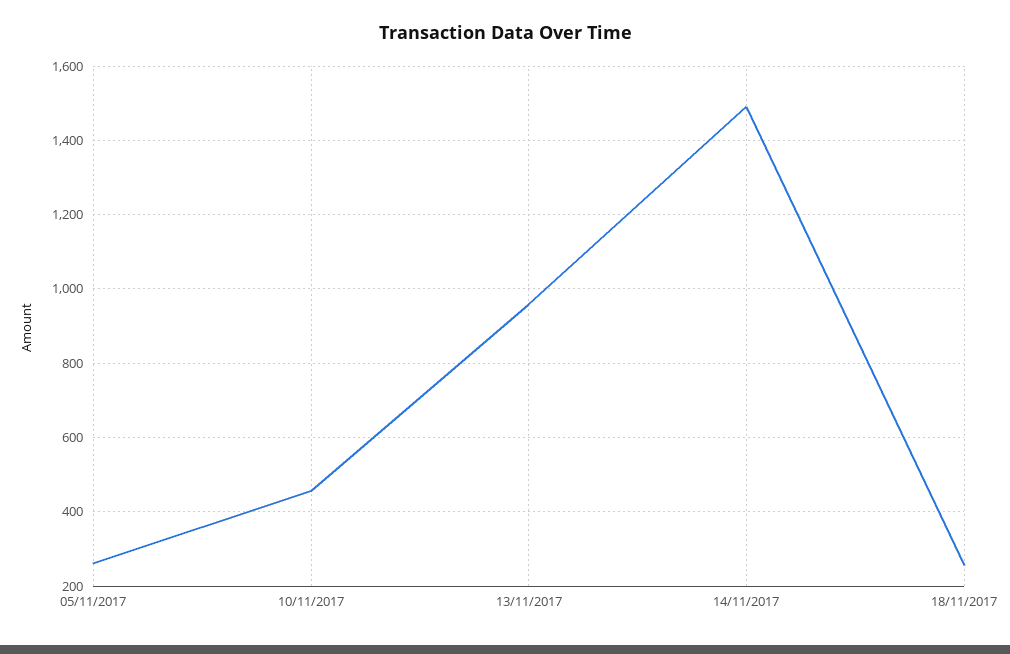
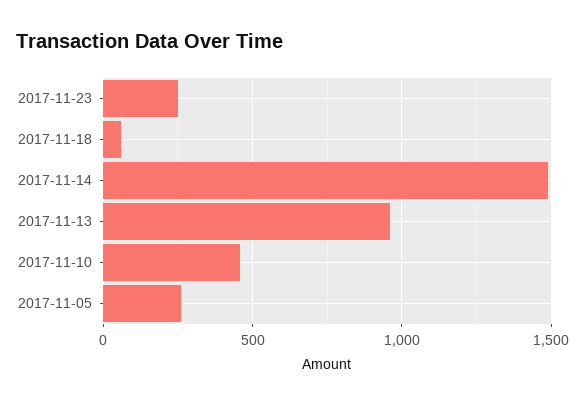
18/11/2017: 260 -> 50
2017-11-23: none -> 250

